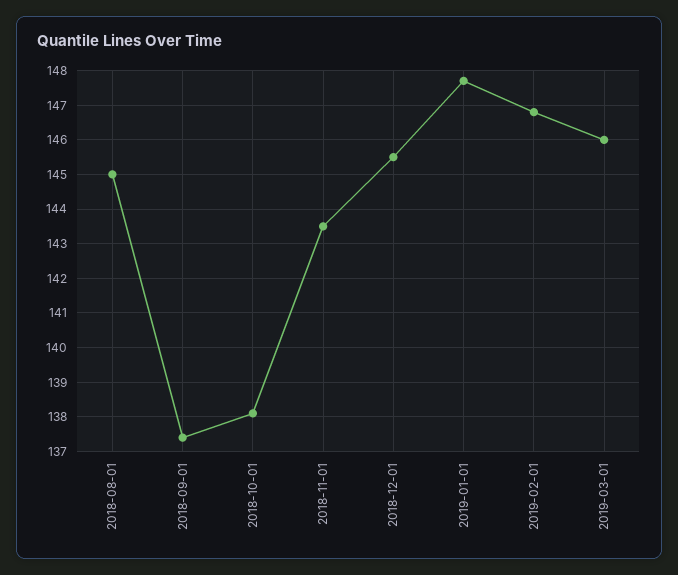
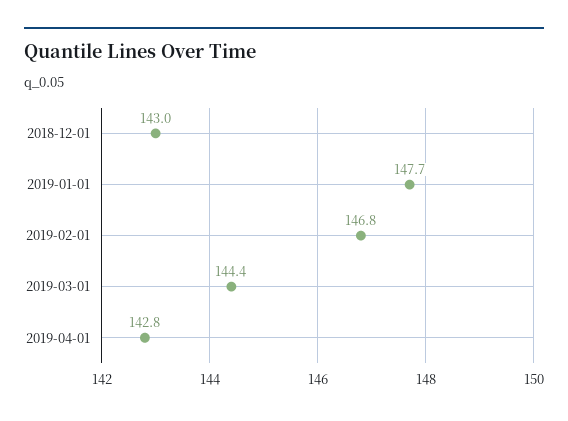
2018-08-01: 145 -> none
2018-09-01: 137.5 -> none
2018-10-01: 138 -> none
2018-11-01: 143.5 -> none
2018-12-01: 145.5 -> 143
2019-03-01: 146 -> 144.4
2019-04-01: none -> 142.8

